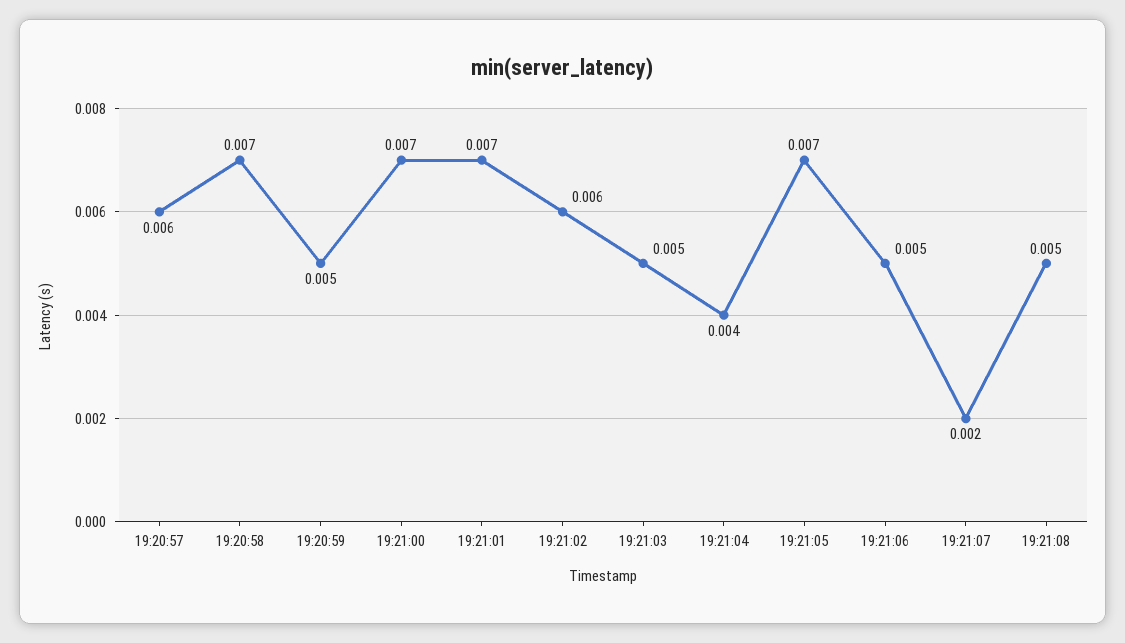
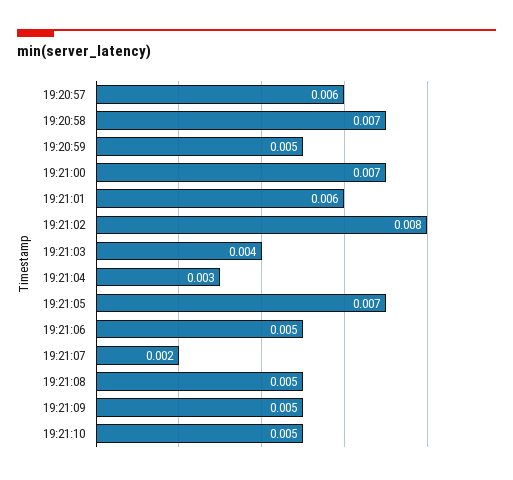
19:21:01: 0.007 -> 0.006
19:21:02: 0.006 -> 0.008
19:21:03: 0.005 -> 0.004
19:21:04: 0.004 -> 0.003
19:21:09: none -> 0.005
19:21:10: none -> 0.005

